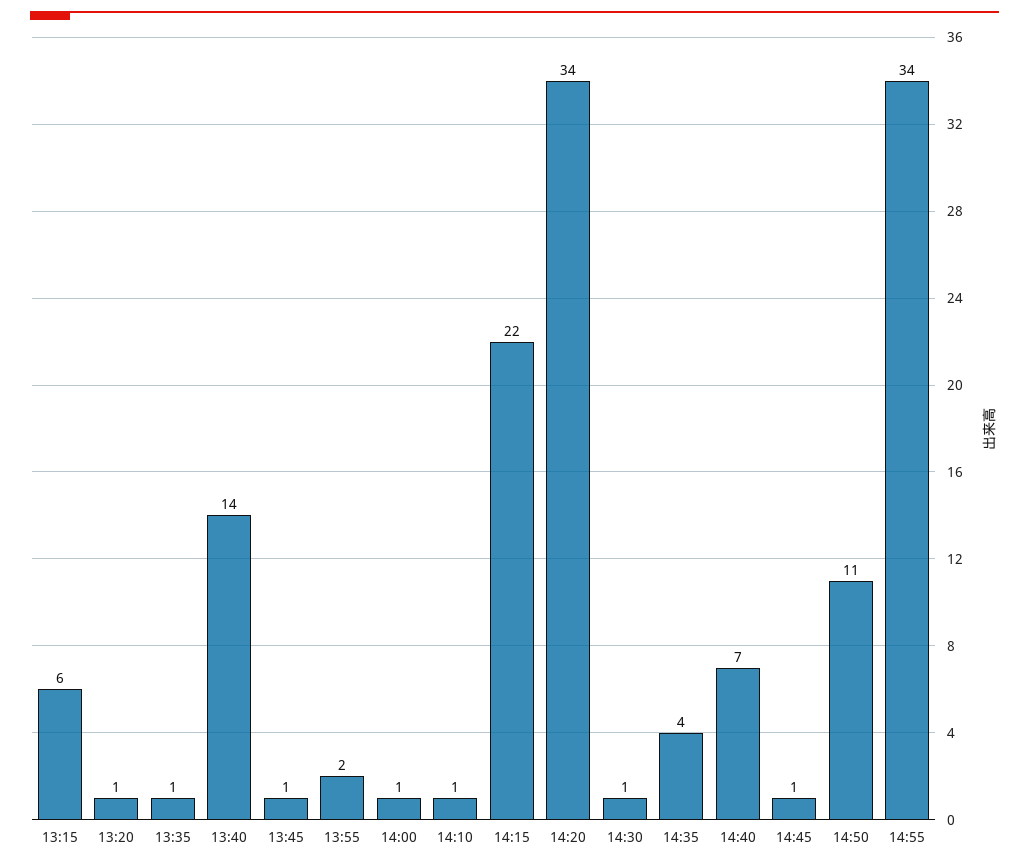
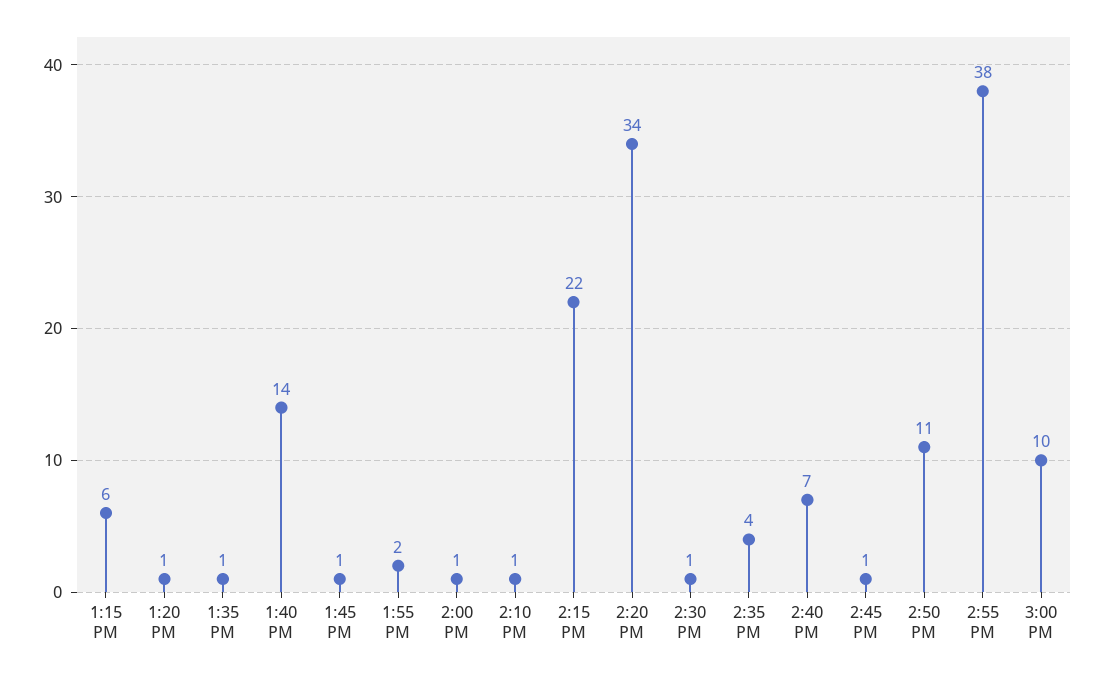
14:55: 34 -> 38
3:00 PM: none -> 10

